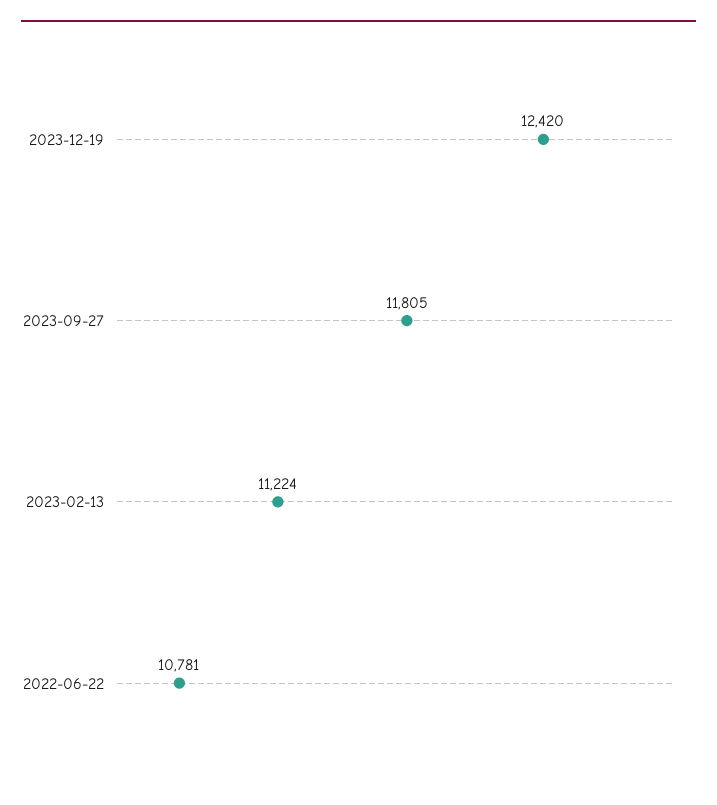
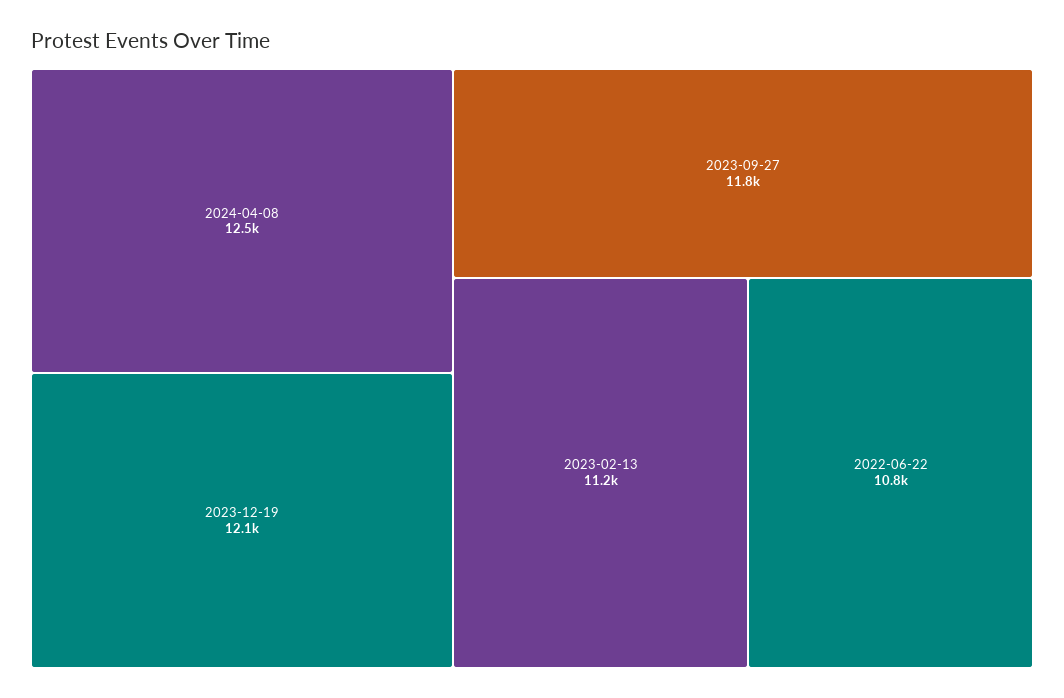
2023-12-19: 12420 -> 12100
2024-04-08: none -> 12500

